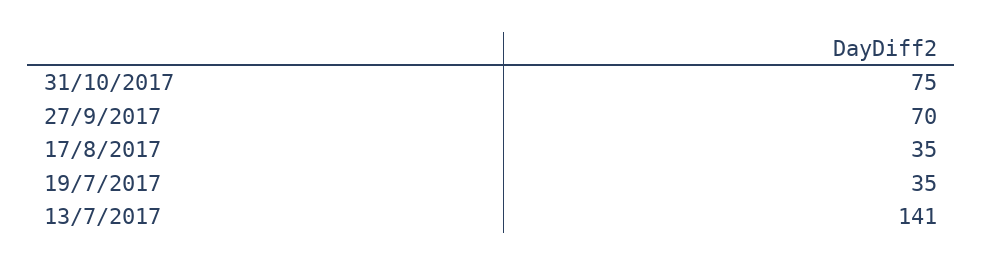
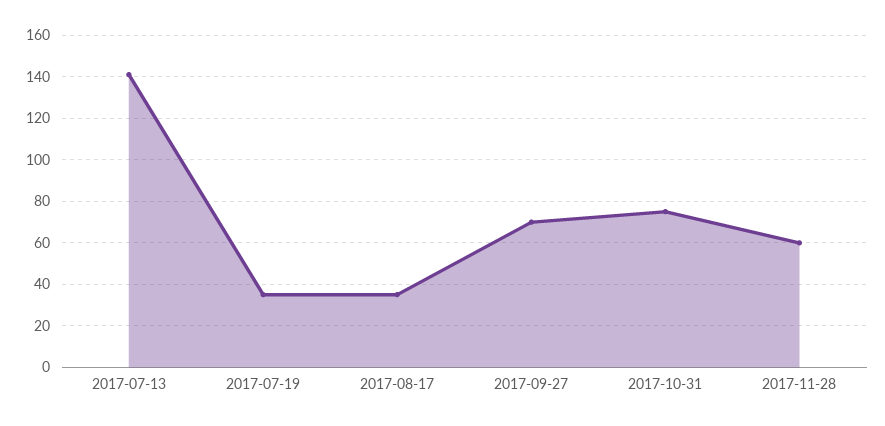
2017-11-28: none -> 60

